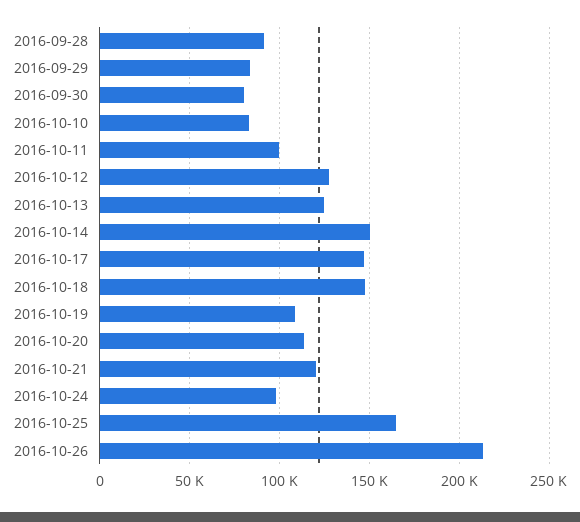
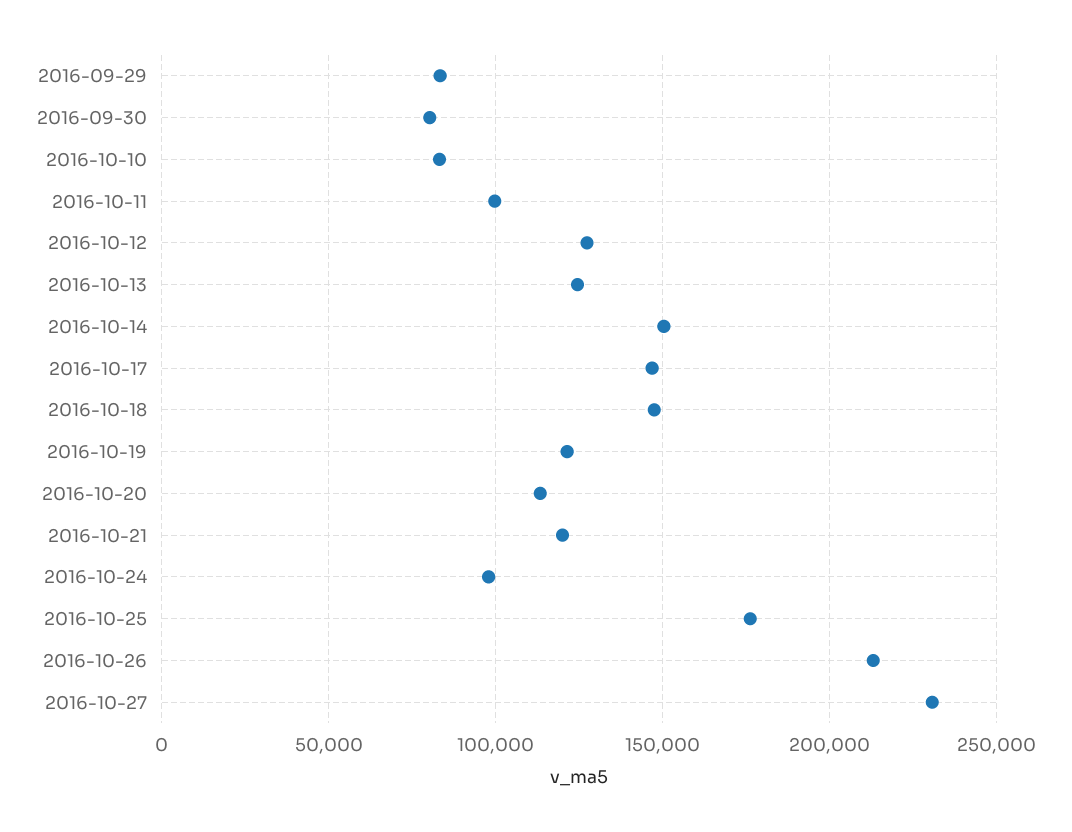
2016-09-28: 90000 -> none
2016-10-19: 110000 -> 120000
2016-10-25: 165000 -> 175000
2016-10-27: none -> 230000

